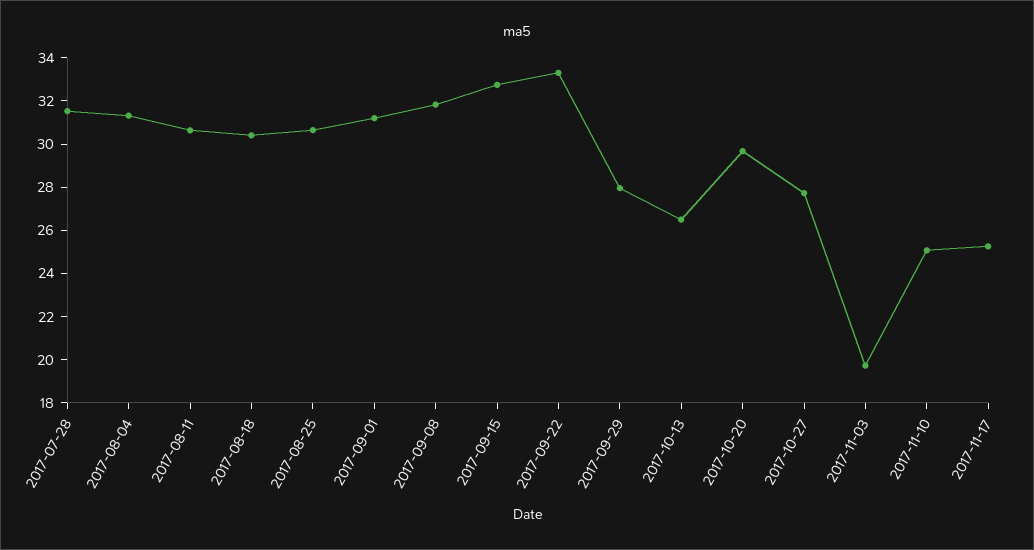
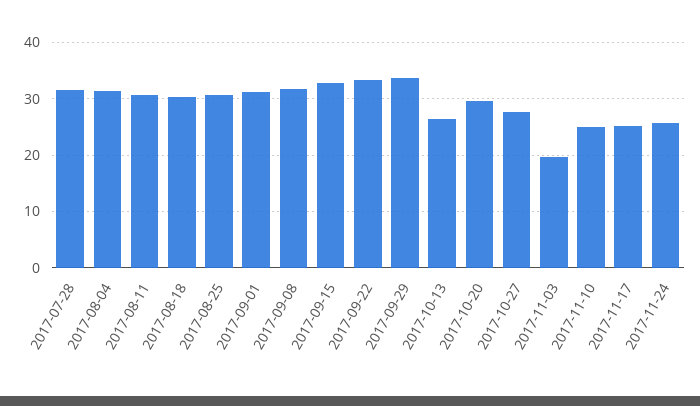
2017-09-29: 28 -> 34
2017-11-24: none -> 26

